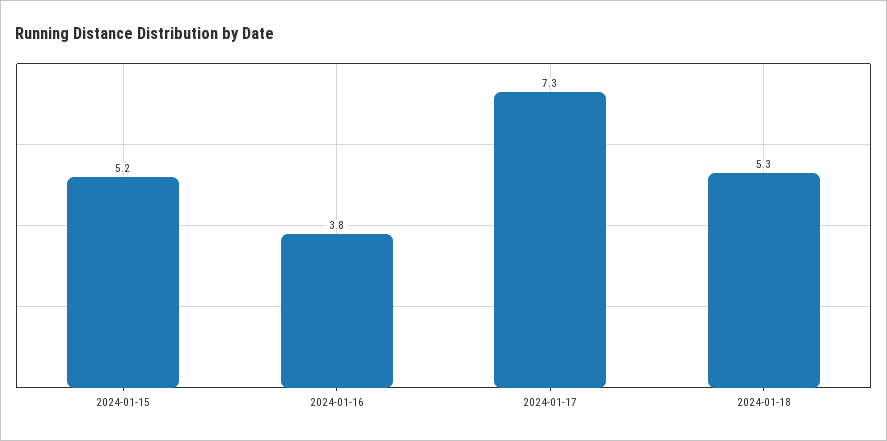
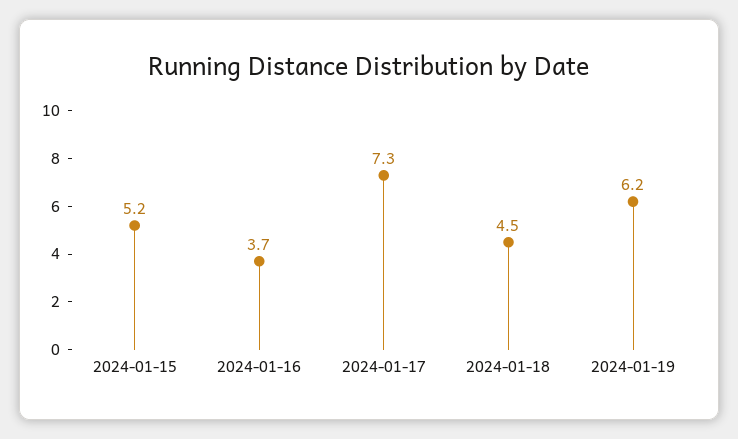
2024-01-16: 3.8 -> 3.7
2024-01-18: 5.3 -> 4.5
2024-01-19: none -> 6.2

